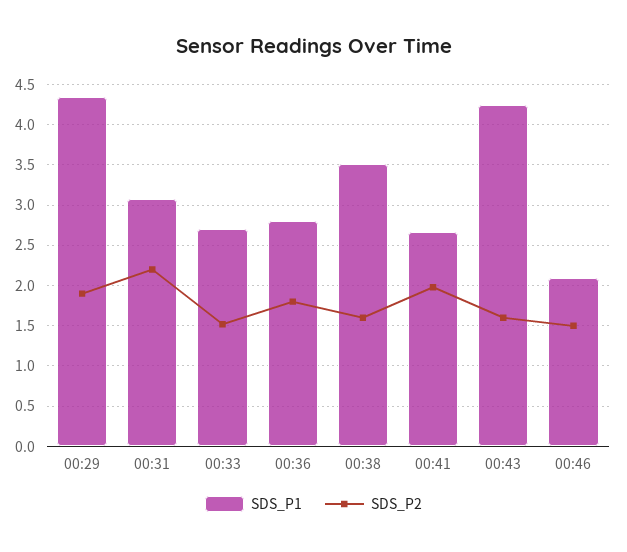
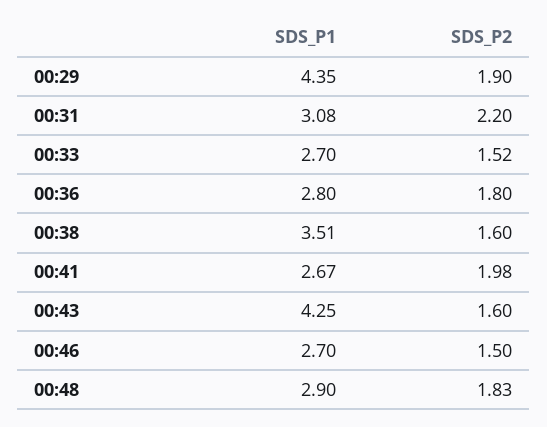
SDS_P1, 00:46: 2.1 -> 2.7
SDS_P1, 00:48: none -> 2.9
SDS_P2, 00:48: none -> 1.83

